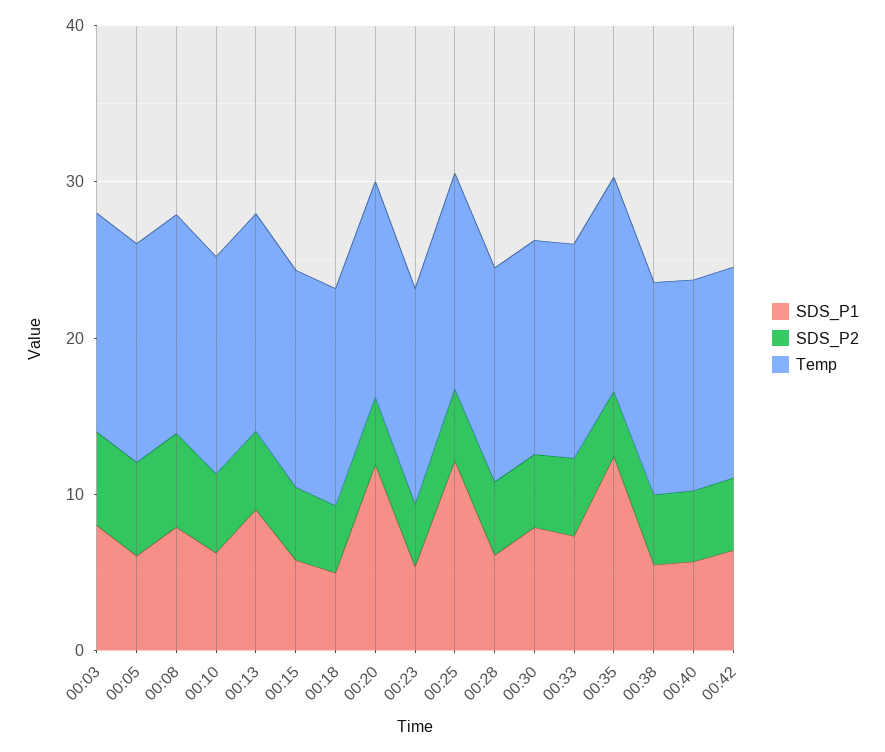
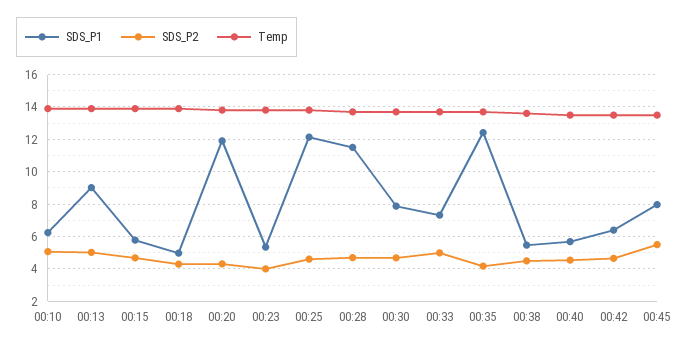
SDS_P1, 00:03: 8 -> none
SDS_P2, 00:03: 6 -> none
Temp, 00:03: 14 -> none
SDS_P1, 00:05: 6 -> none
SDS_P2, 00:05: 6 -> none
Temp, 00:05: 14 -> none
SDS_P1, 00:08: 8 -> none
SDS_P2, 00:08: 6 -> none
Temp, 00:08: 14 -> none
SDS_P1, 00:28: 6 -> 11.5
SDS_P1, 00:45: none -> 8
SDS_P2, 00:45: none -> 5.5
Temp, 00:45: none -> 13.5

